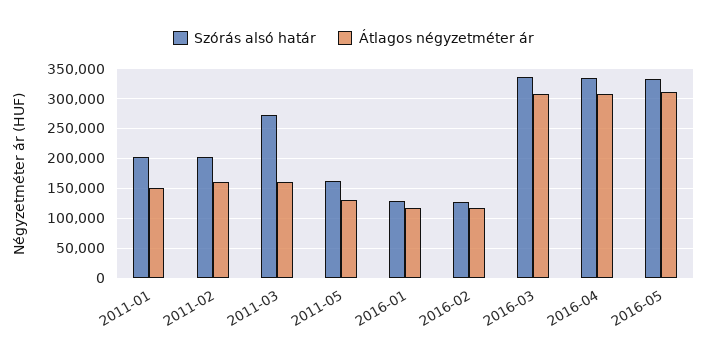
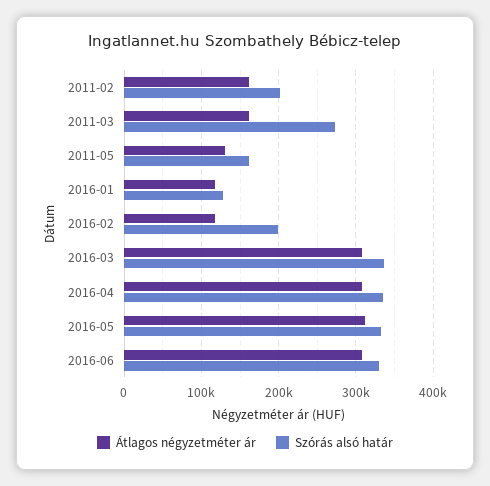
Szórás alsó határ, 2011-01: 200000 -> none
Átlagos négyzetméter ár, 2011-01: 150000 -> none
Szórás alsó határ, 2016-02: 125000 -> 200000
Átlagos négyzetméter ár, 2016-06: none -> 310000
Szórás alsó határ, 2016-06: none -> 330000

